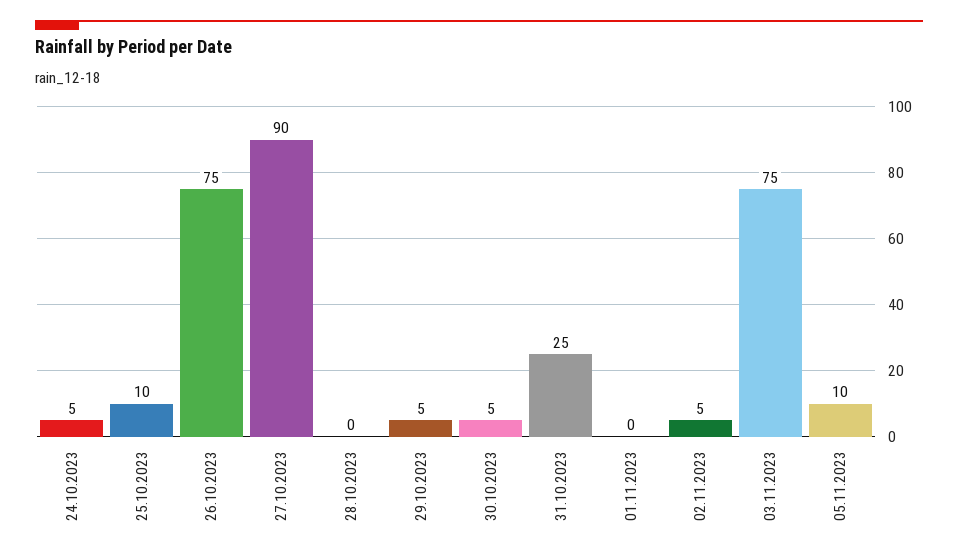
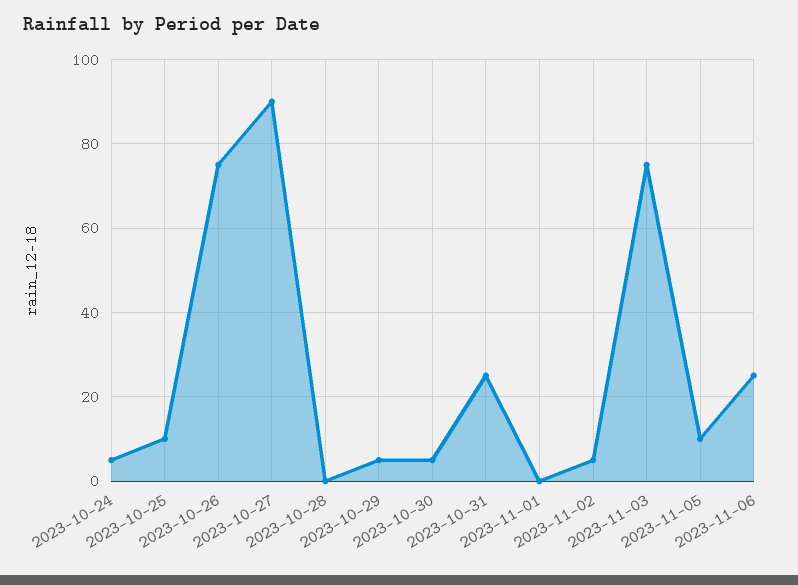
2023-11-06: none -> 25

